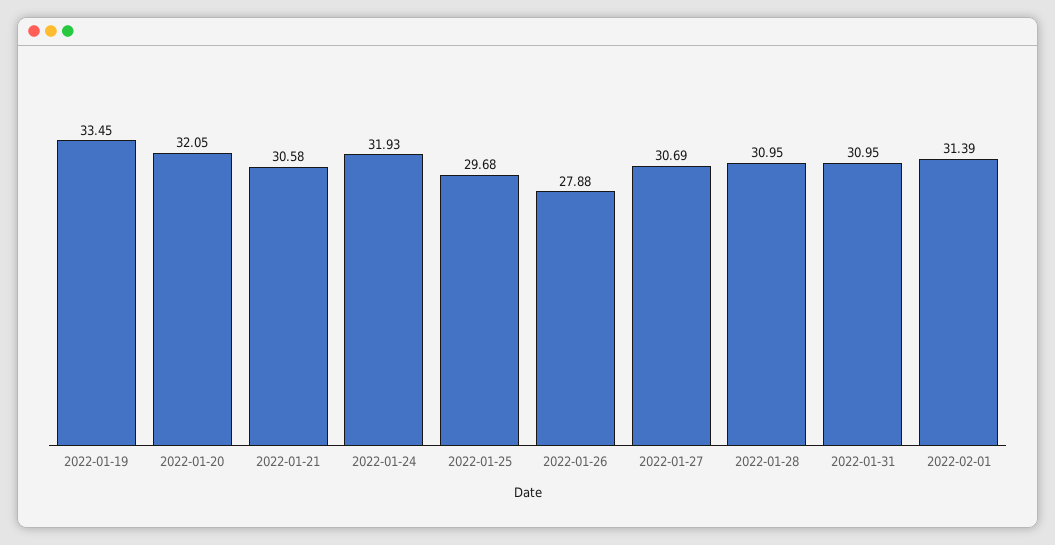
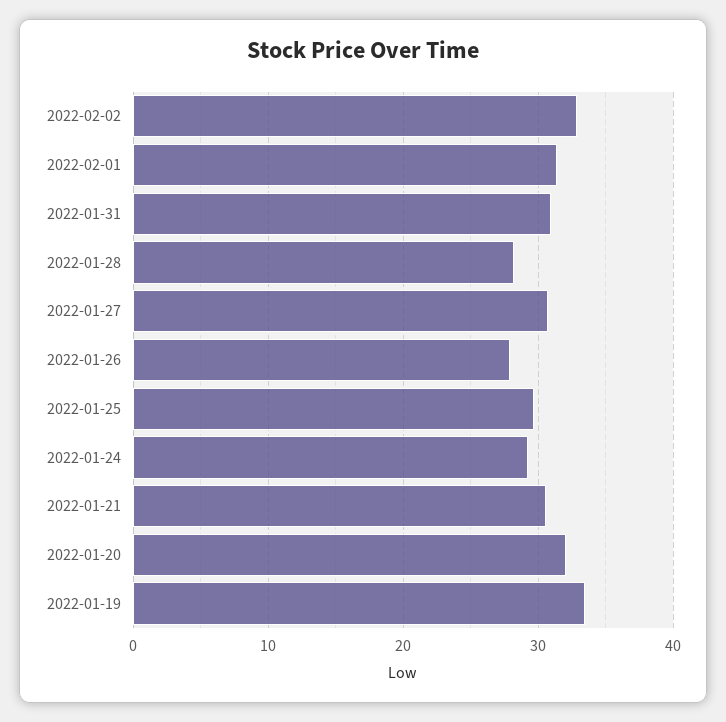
2022-01-24: 31.93 -> 29
2022-01-28: 30.95 -> 28
2022-02-02: none -> 33

